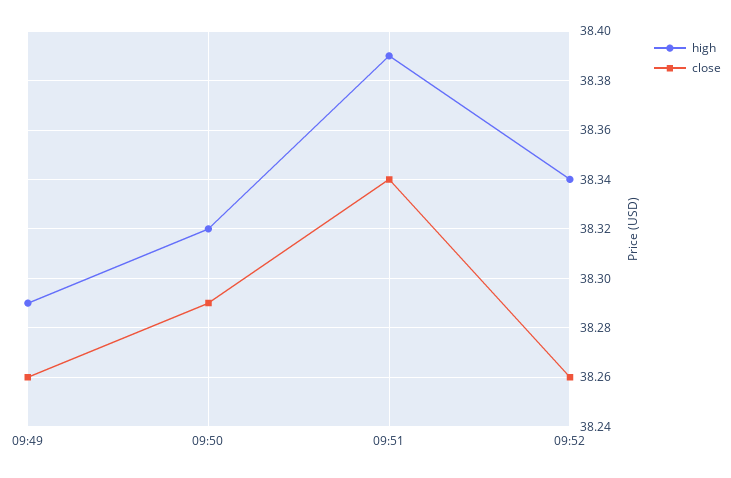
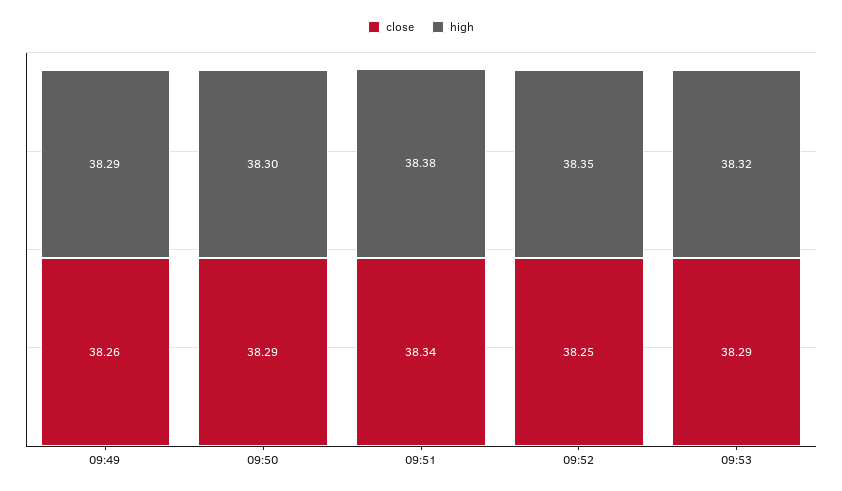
high, 09:50: 38.32 -> 38.3
high, 09:51: 38.39 -> 38.38
high, 09:52: 38.34 -> 38.35
close, 09:52: 38.26 -> 38.25
close, 09:53: none -> 38.29
high, 09:53: none -> 38.32

